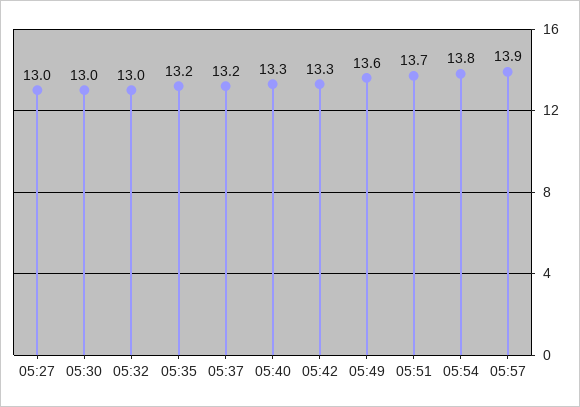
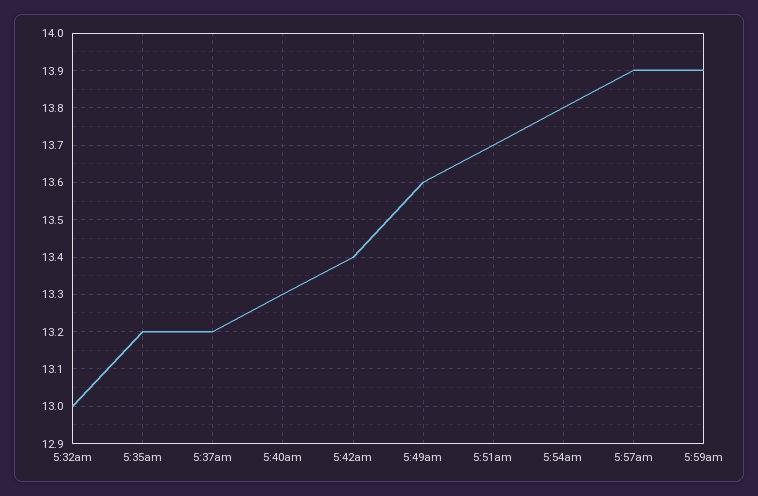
05:27: 13 -> none
05:30: 13 -> none
05:42: 13.3 -> 13.4
5:59am: none -> 13.9

